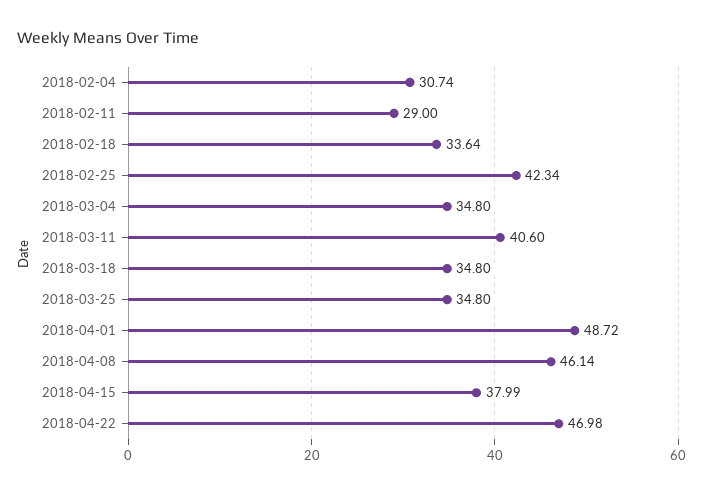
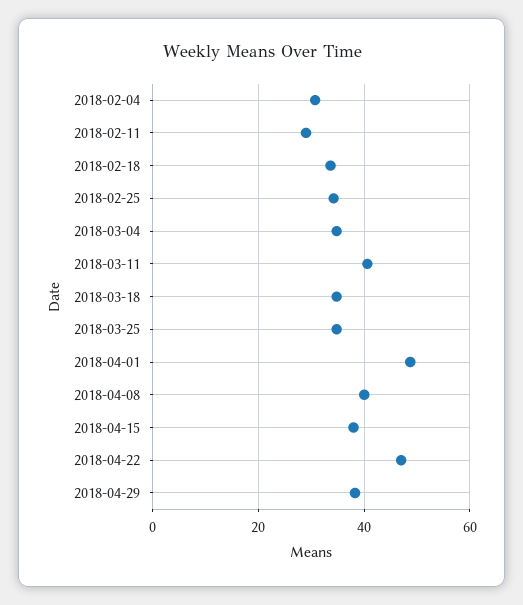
2018-02-25: 42.34 -> 34
2018-04-08: 46.14 -> 40
2018-04-29: none -> 38

